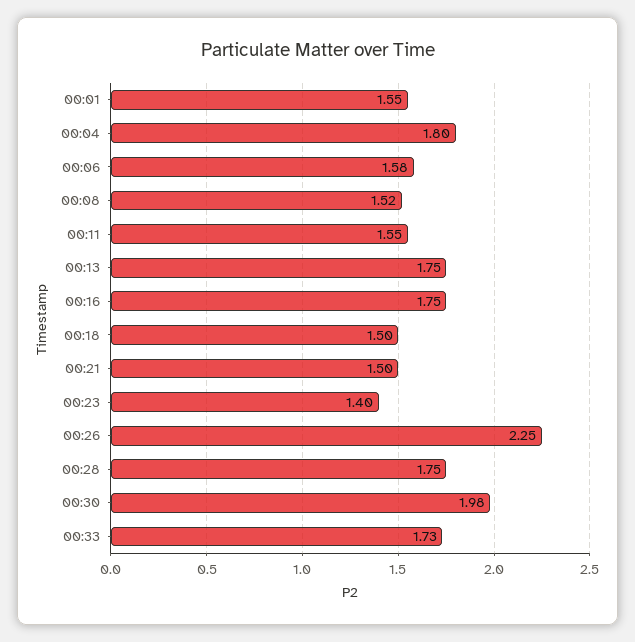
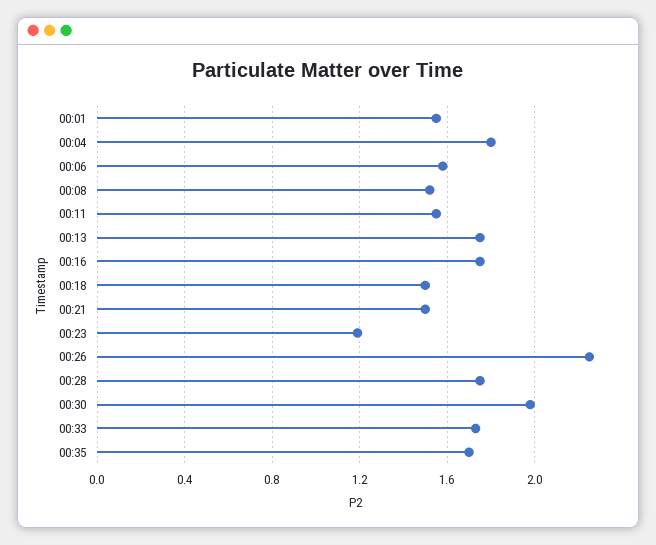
00:23: 1.4 -> 1.2
00:35: none -> 1.7

